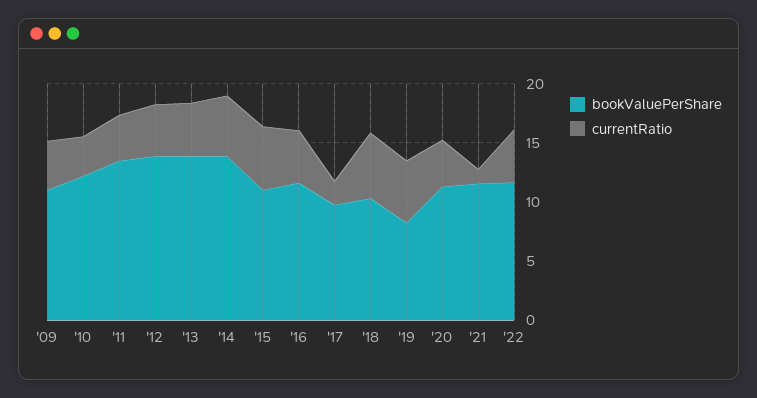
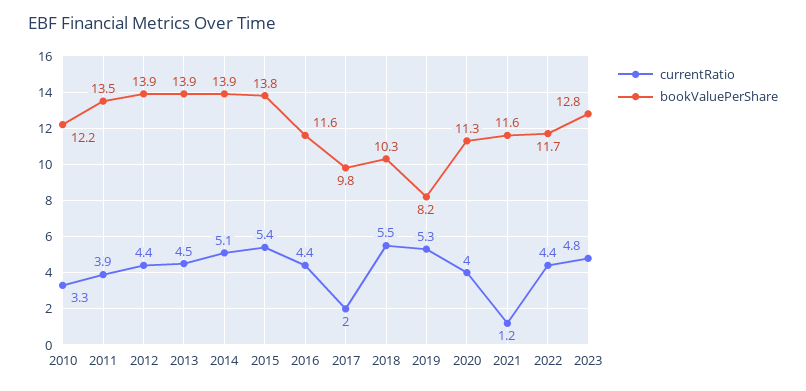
bookValuePerShare, '09: 11 -> none
currentRatio, '09: 4 -> none
bookValuePerShare, '15: 11 -> 13.8
currentRatio, 2023: none -> 4.8
bookValuePerShare, 2023: none -> 12.8

